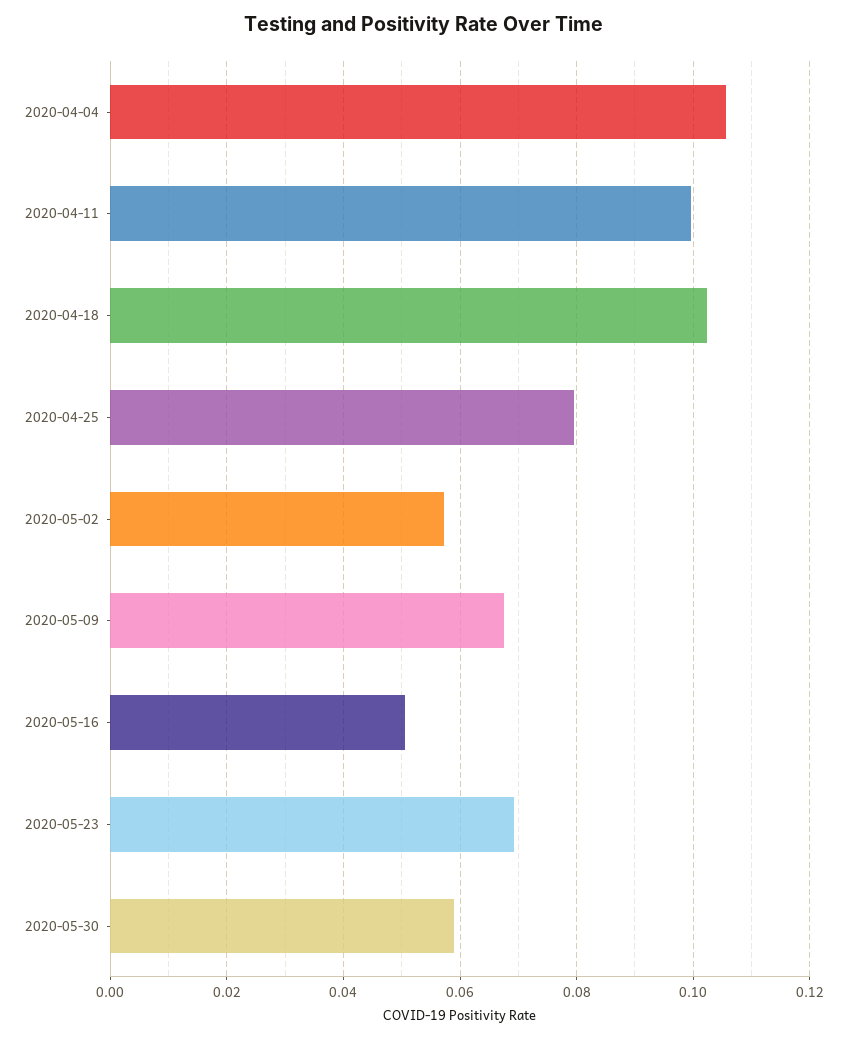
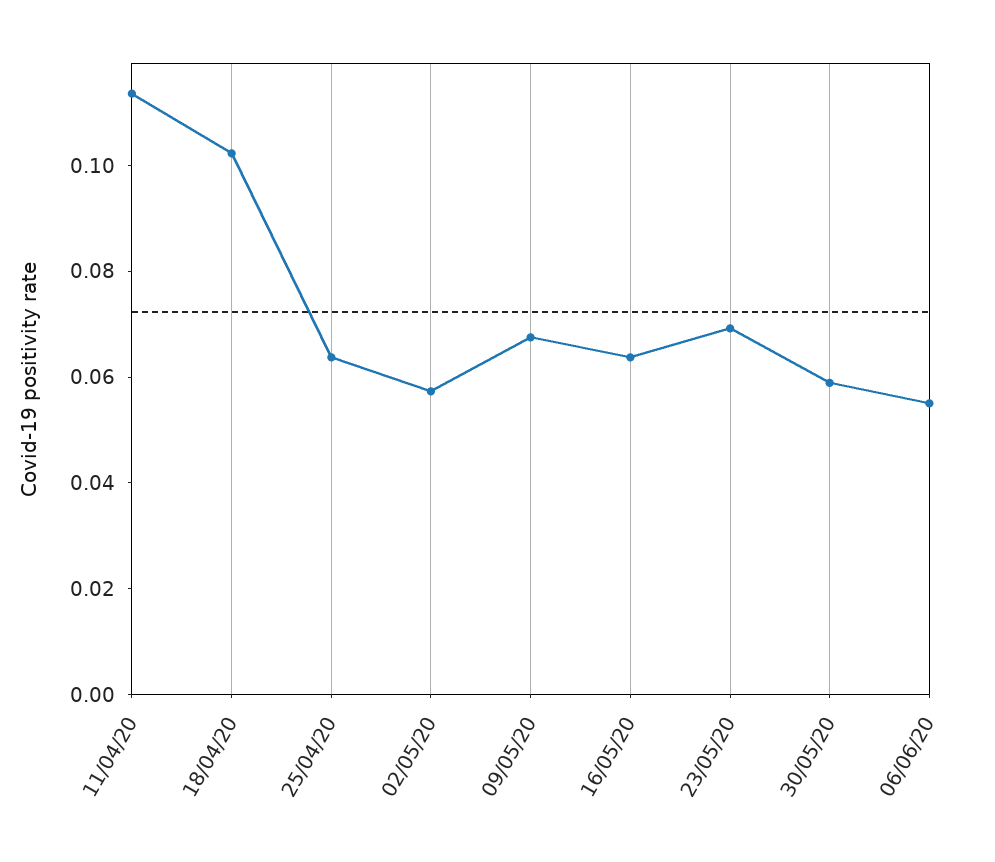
2020-04-04: 0.106 -> none
2020-04-11: 0.1 -> 0.115
2020-04-25: 0.08 -> 0.065
2020-05-16: 0.05 -> 0.065
06/06/20: none -> 0.055

